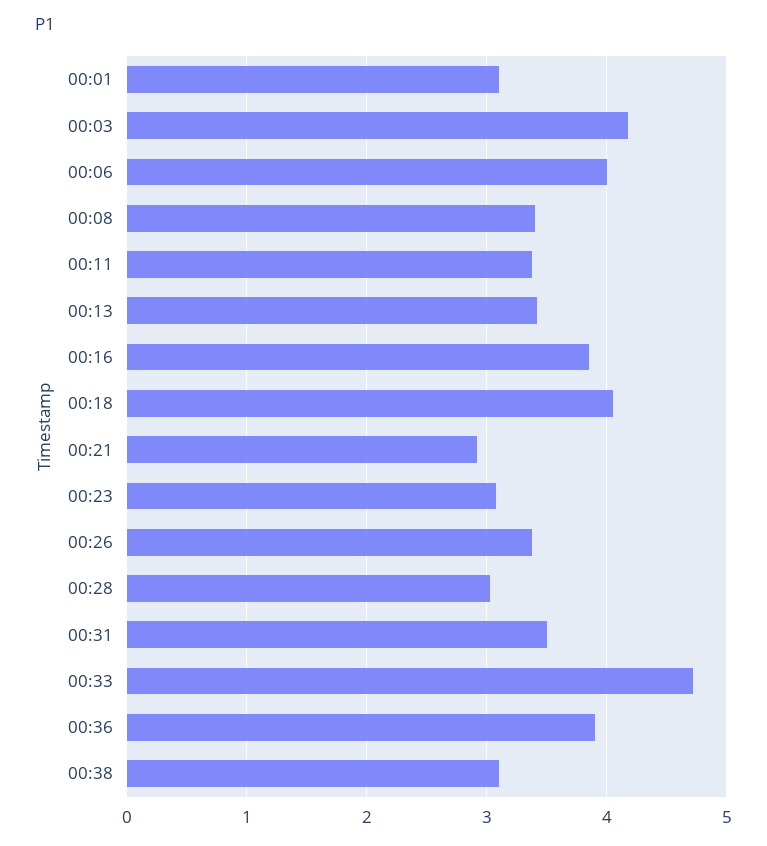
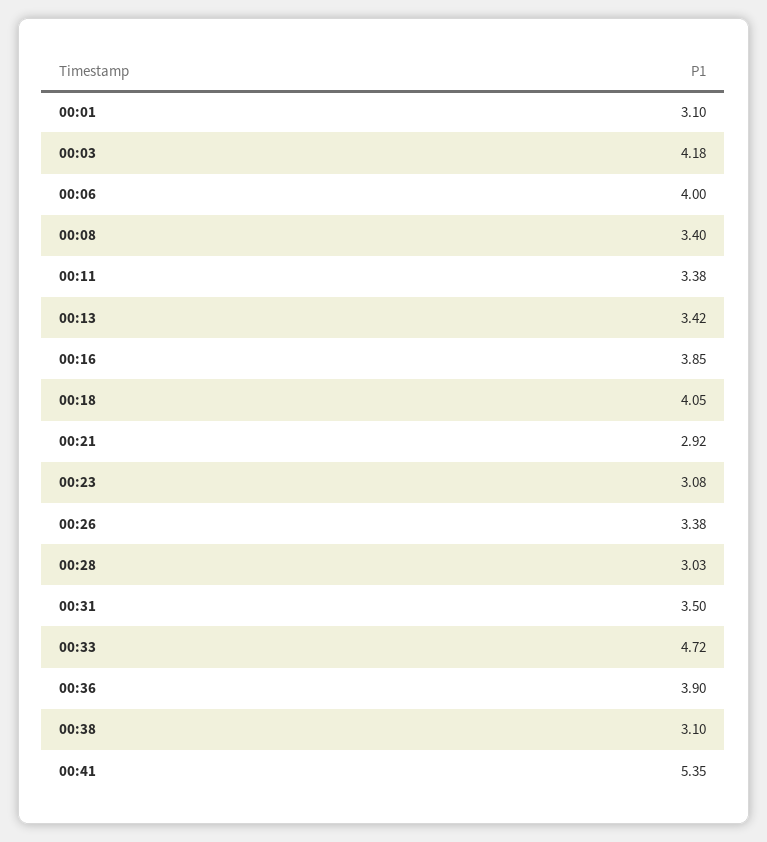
00:41: none -> 5.35

